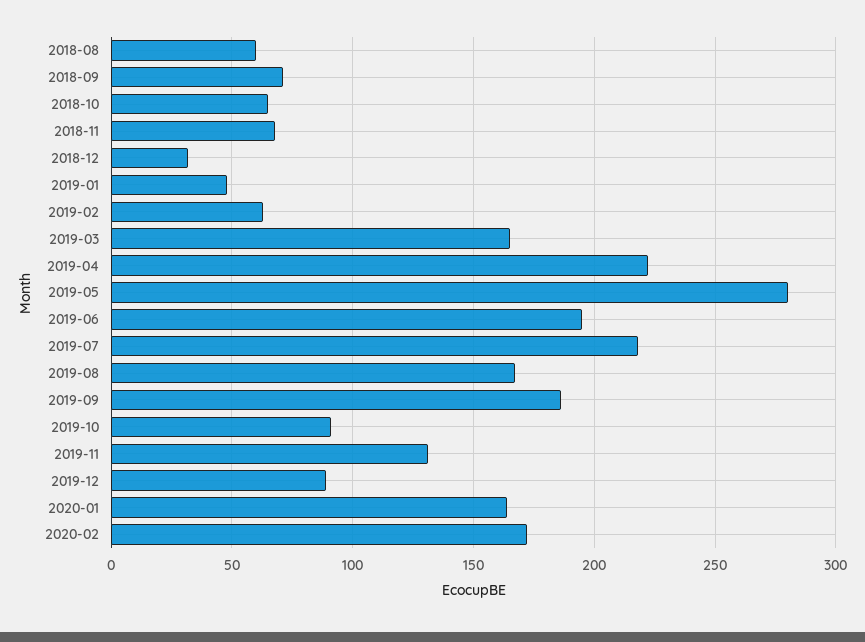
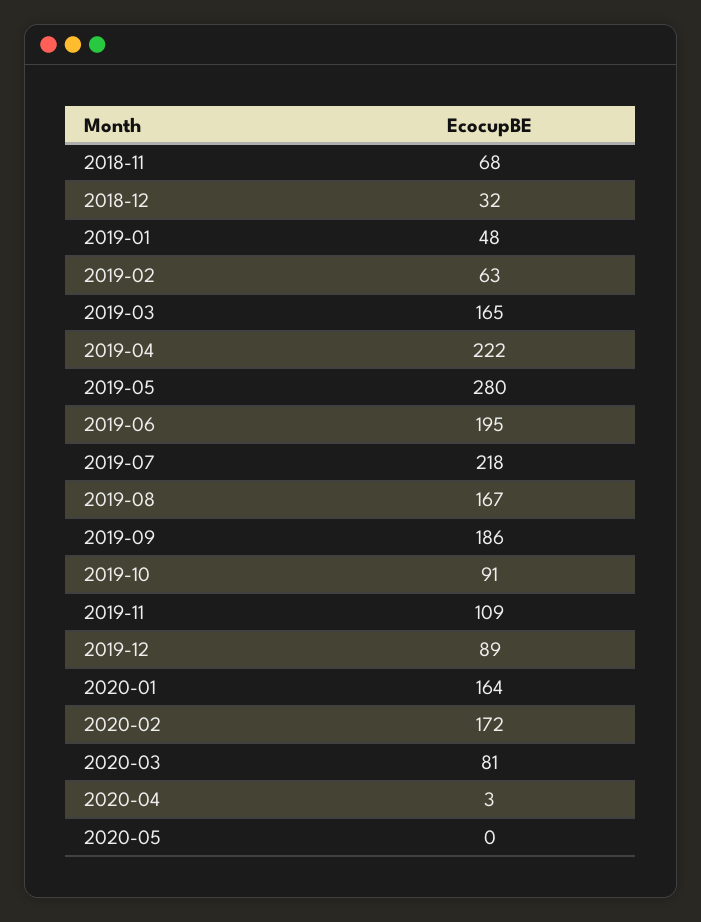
2018-08: 60 -> none
2018-09: 70 -> none
2018-10: 65 -> none
2019-11: 130 -> 109
2020-03: none -> 81
2020-04: none -> 3
2020-05: none -> 0

